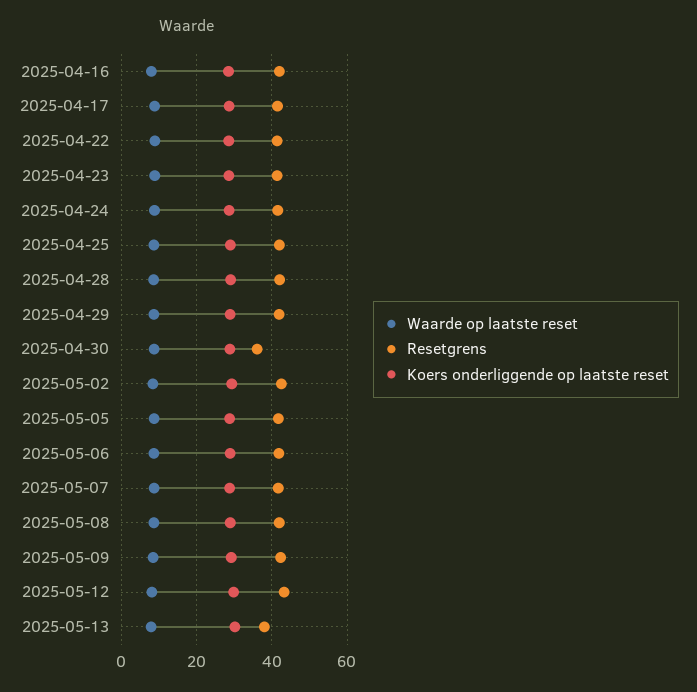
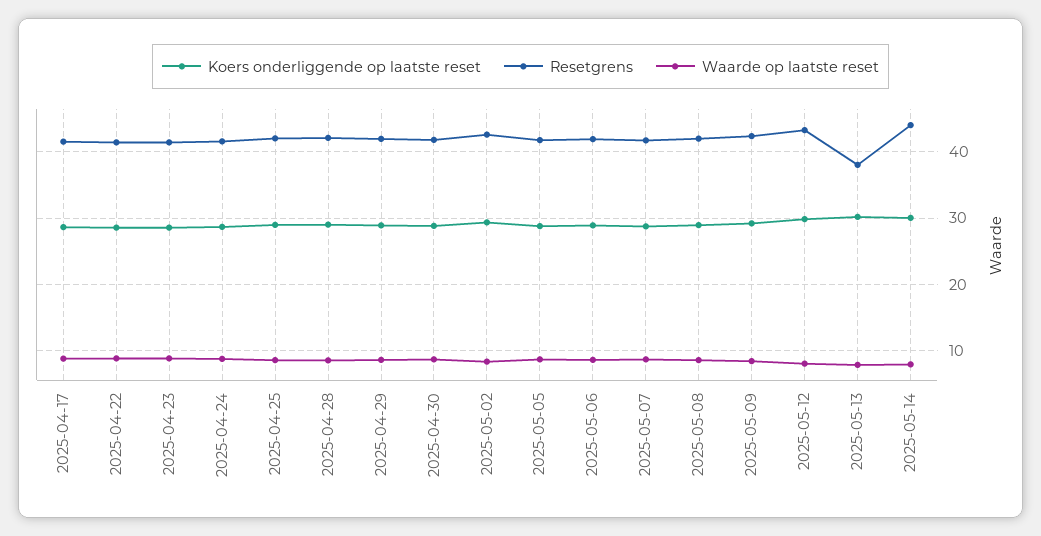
Waarde op laatste reset, 2025-04-16: 8 -> none
Resetgrens, 2025-04-16: 42 -> none
Koers onderliggende op laatste reset, 2025-04-16: 28 -> none
Resetgrens, 2025-04-30: 36 -> 42
Koers onderliggende op laatste reset, 2025-05-14: none -> 30
Resetgrens, 2025-05-14: none -> 44
Waarde op laatste reset, 2025-05-14: none -> 8

